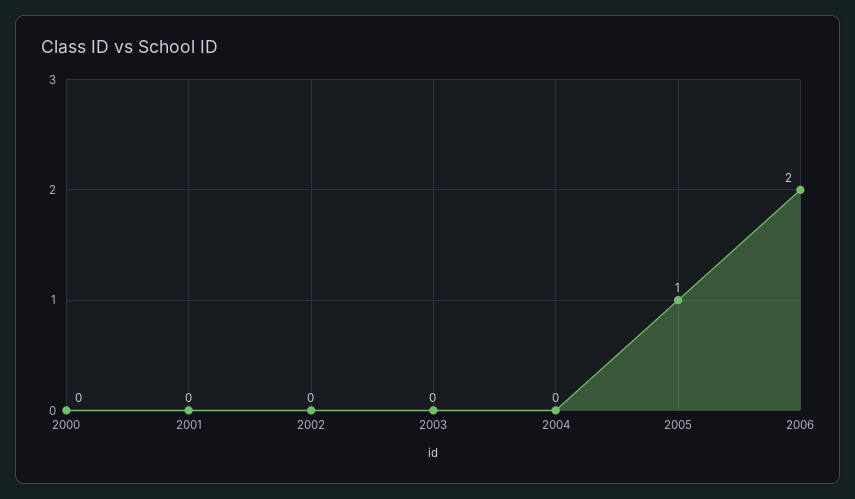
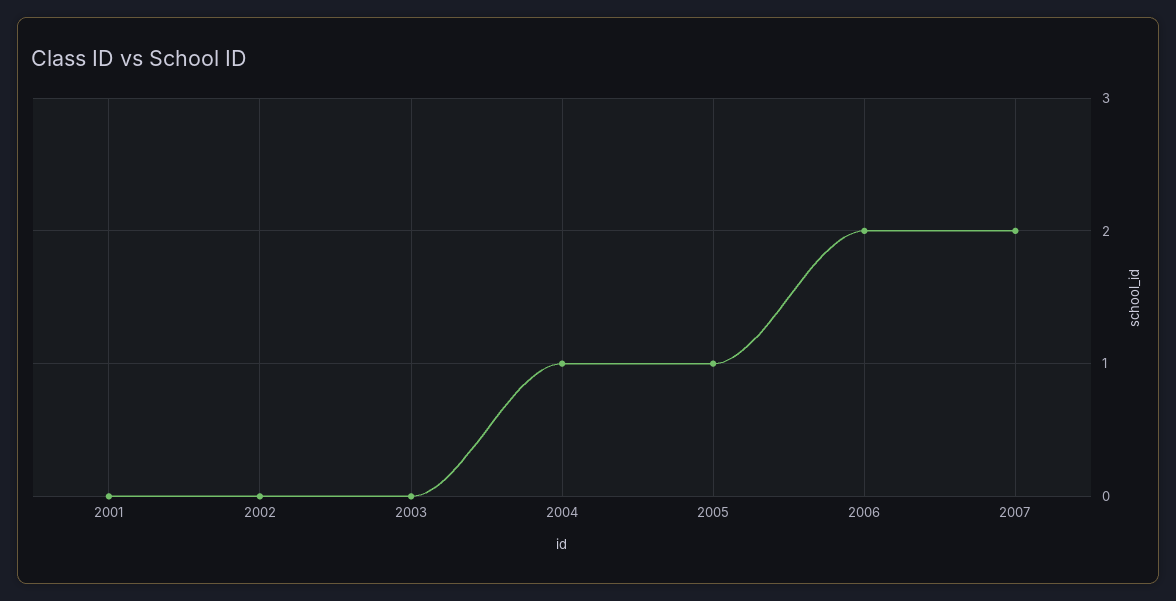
2000: 0 -> none
2004: 0 -> 1
2007: none -> 2

